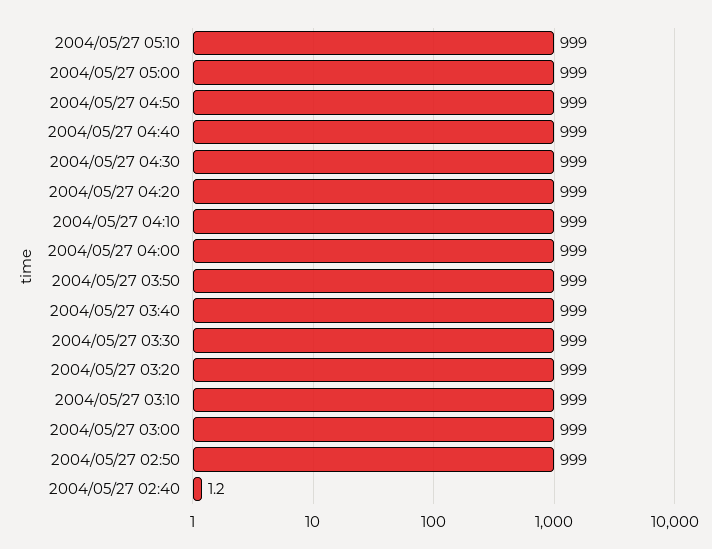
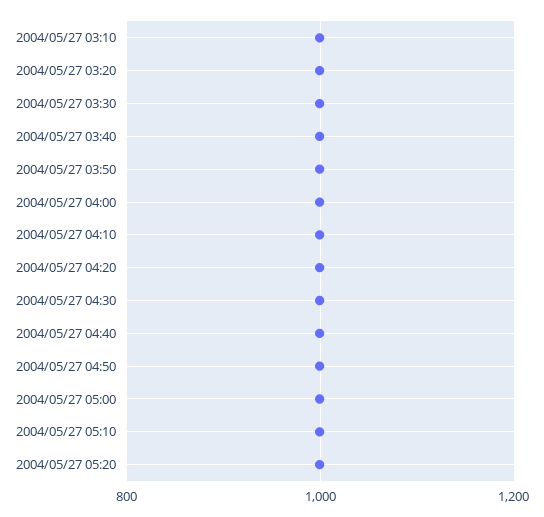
2004/05/27 03:00: 999 -> none
2004/05/27 02:50: 999 -> none
2004/05/27 02:40: 1.2 -> none
2004/05/27 05:20: none -> 1000

